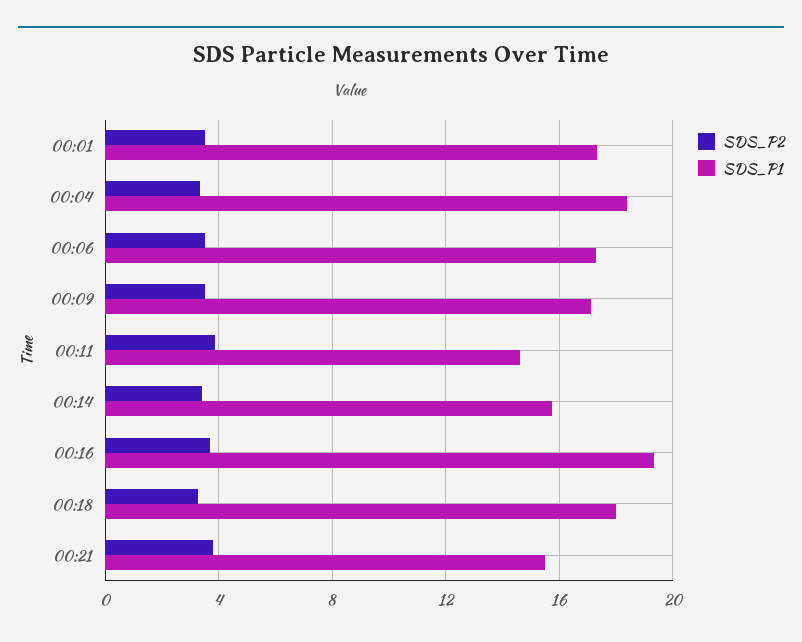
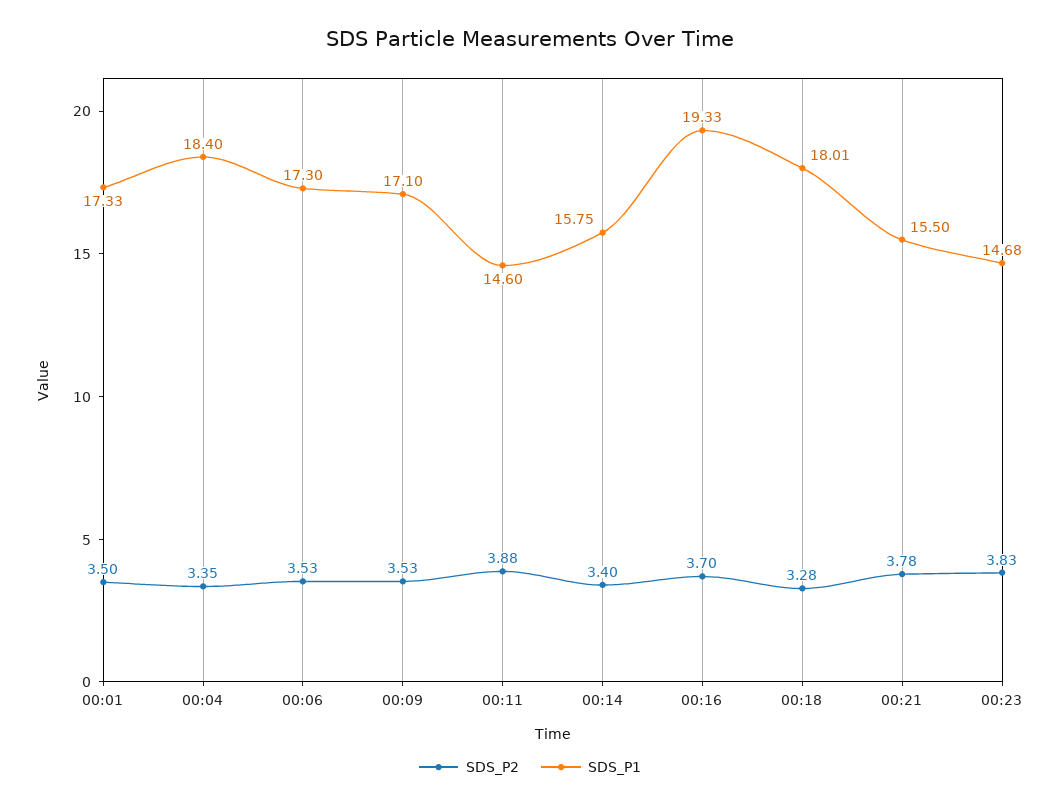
SDS_P2, 00:23: none -> 3.83
SDS_P1, 00:23: none -> 14.68

